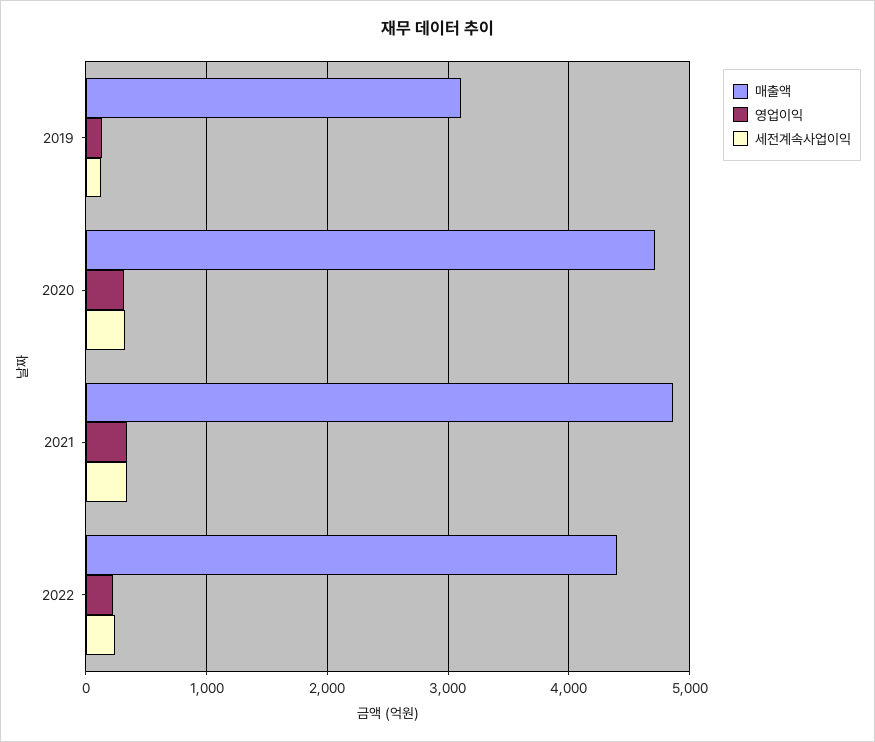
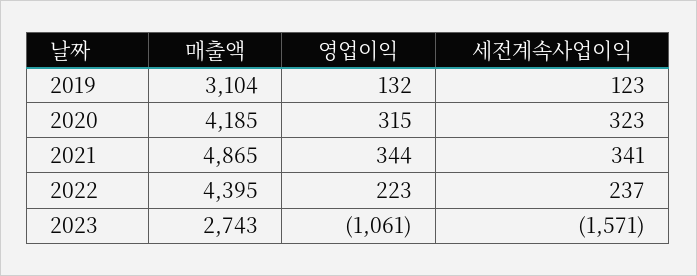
매출액, 2020: 4700 -> 4185
매출액, 2023: none -> 2743
영업이익, 2023: none -> -1061
세전계속사업이익, 2023: none -> -1571

